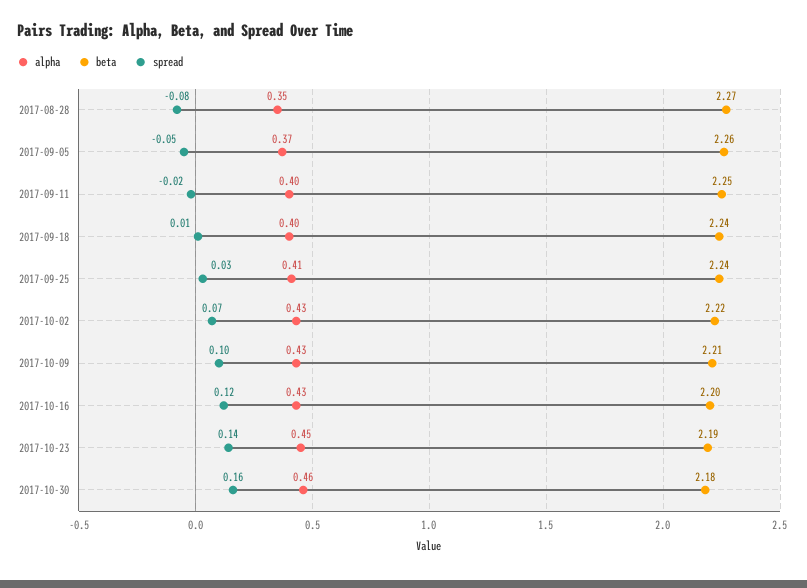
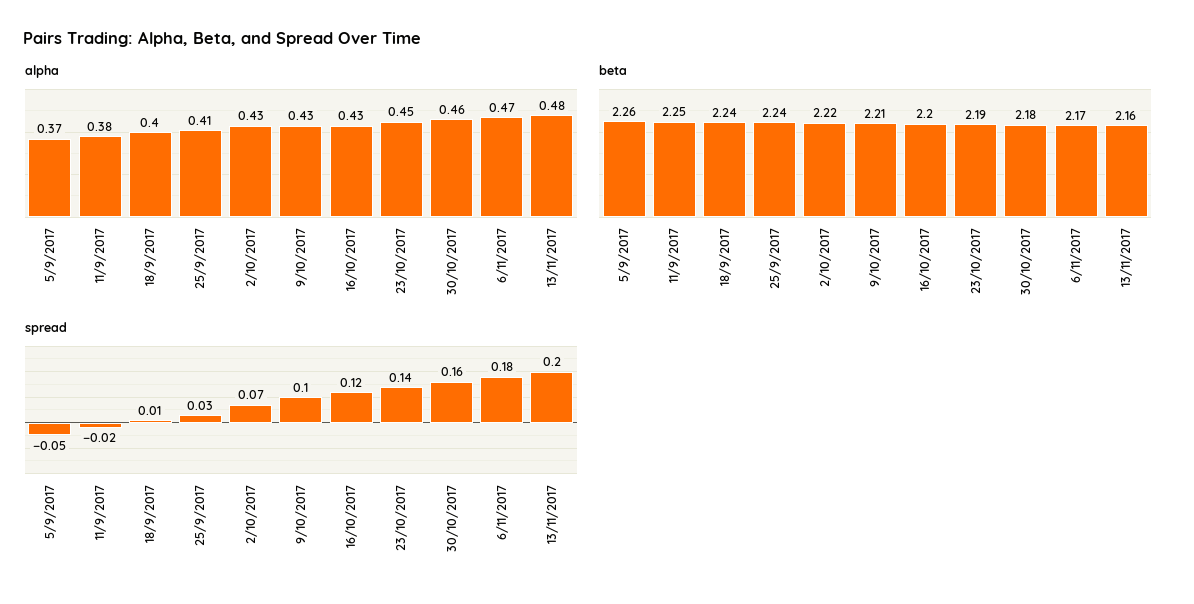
alpha, 2017-08-28: 0.35 -> none
beta, 2017-08-28: 2.27 -> none
spread, 2017-08-28: -0.08 -> none
alpha, 2017-09-11: 0.4 -> 0.38
alpha, 6/11/2017: none -> 0.47
alpha, 13/11/2017: none -> 0.48
beta, 6/11/2017: none -> 2.17
beta, 13/11/2017: none -> 2.16
spread, 6/11/2017: none -> 0.18
spread, 13/11/2017: none -> 0.2

